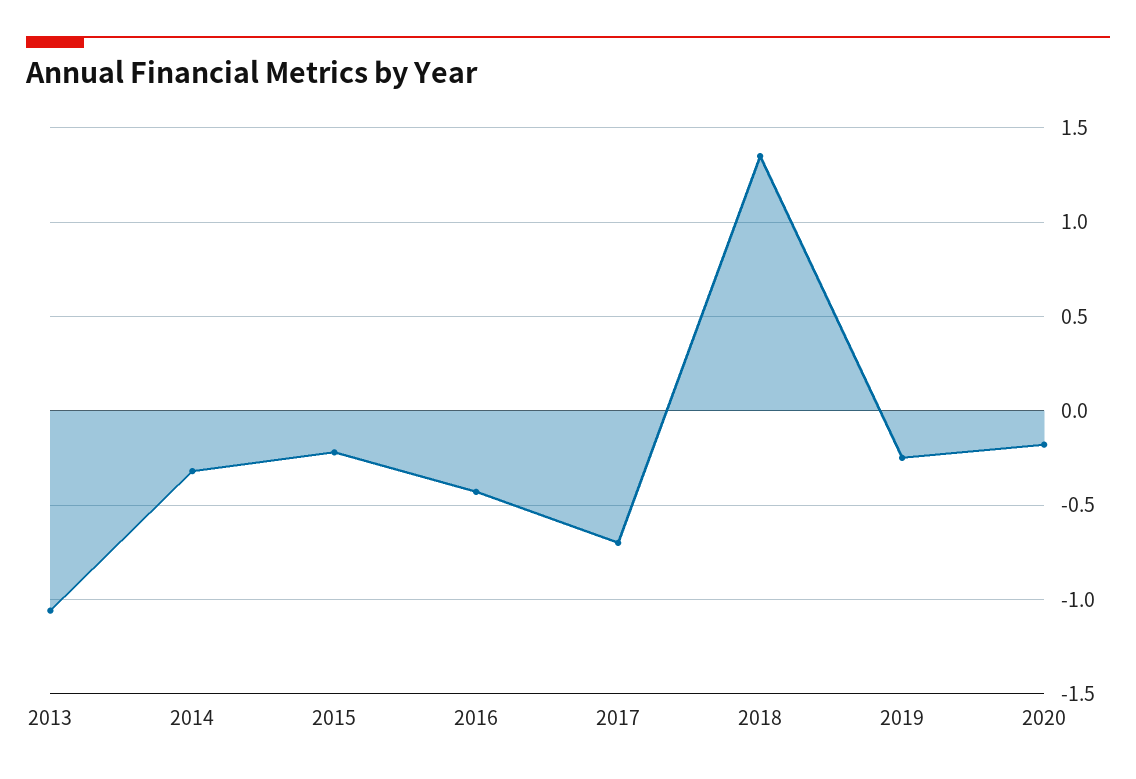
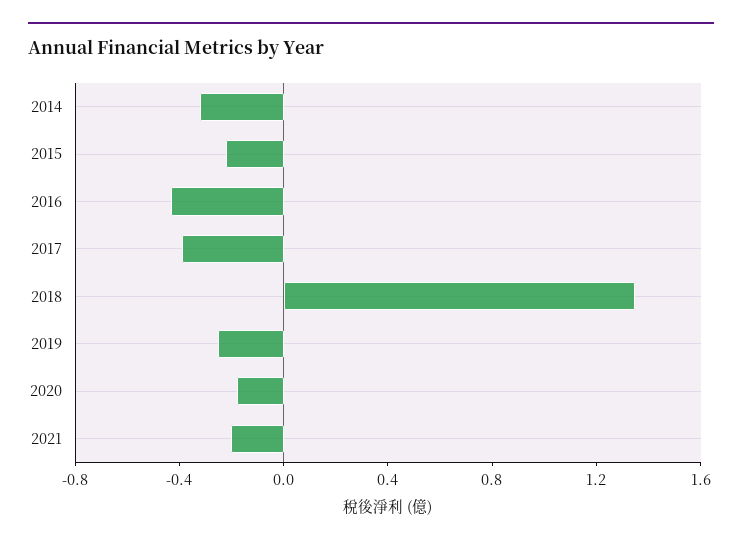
2013: -1.05 -> none
2017: -0.7 -> -0.4
2021: none -> -0.2

